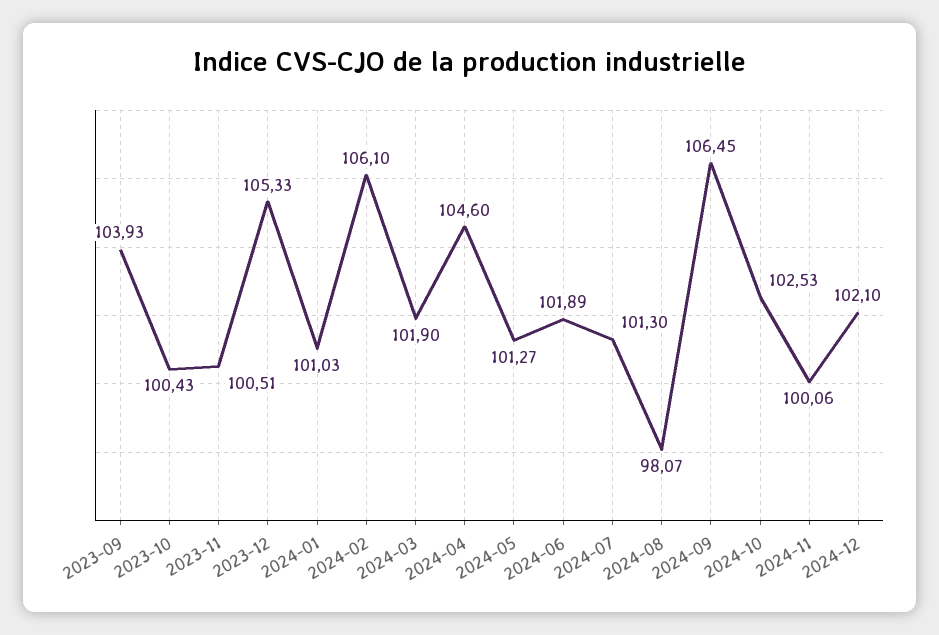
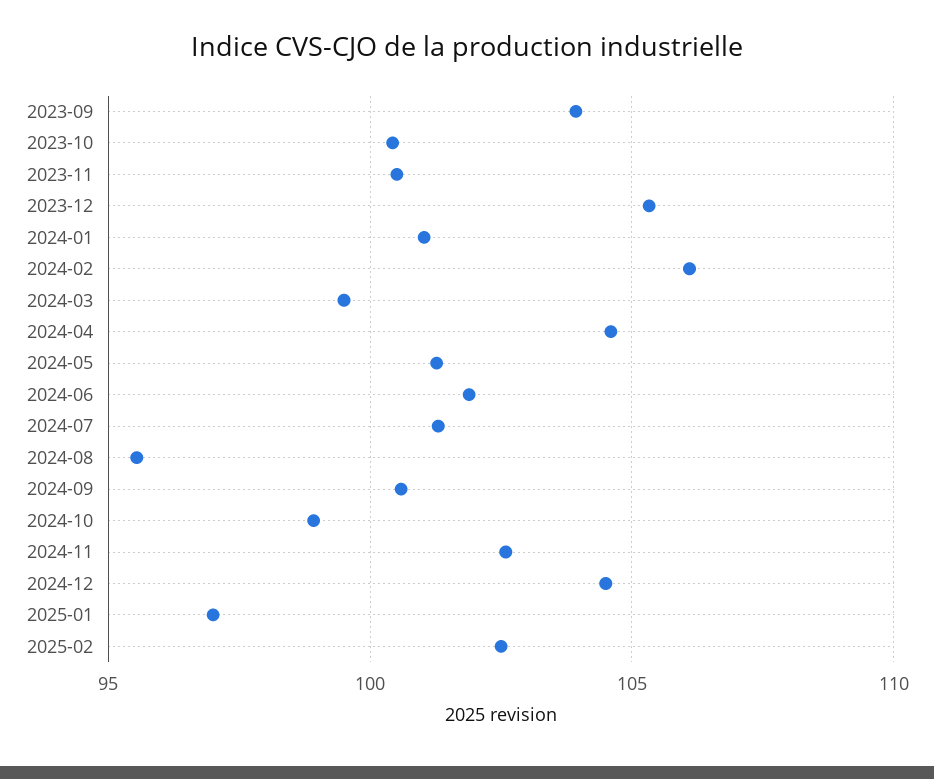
2024-03: 101.9 -> 99.5
2024-08: 98.07 -> 95.5
2024-09: 106.45 -> 100.5
2024-10: 102.53 -> 99
2024-11: 100.06 -> 102.5
2024-12: 102.1 -> 104.5
2025-01: none -> 97
2025-02: none -> 102.5

